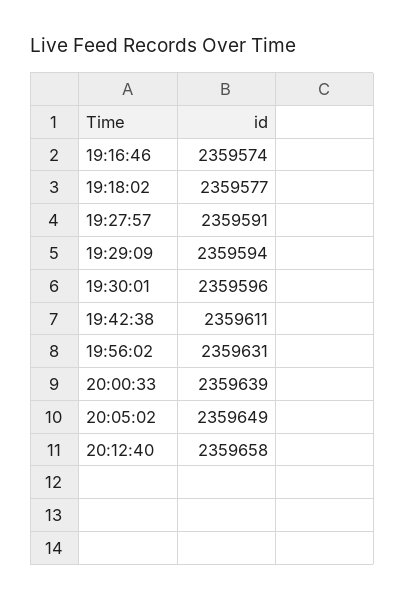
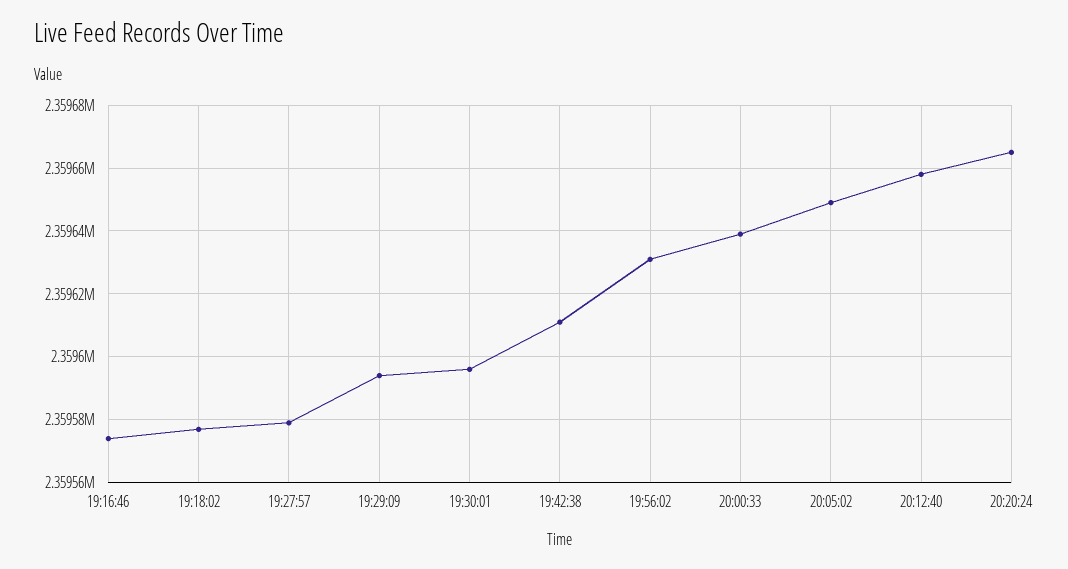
19:27:57: 2359591 -> 2359580
20:20:24: none -> 2359665

